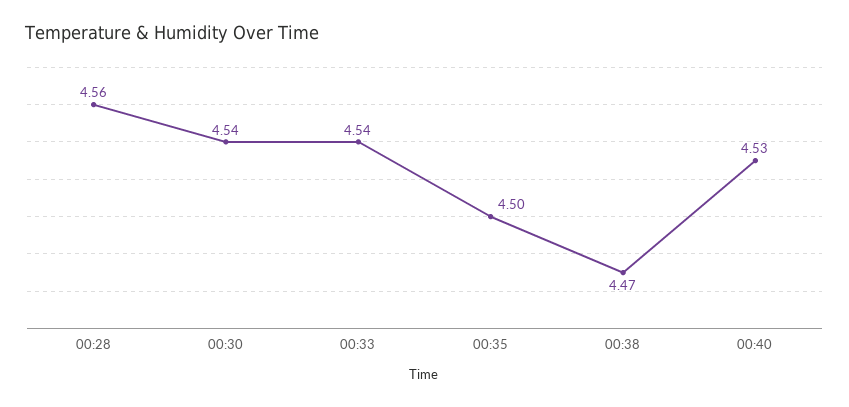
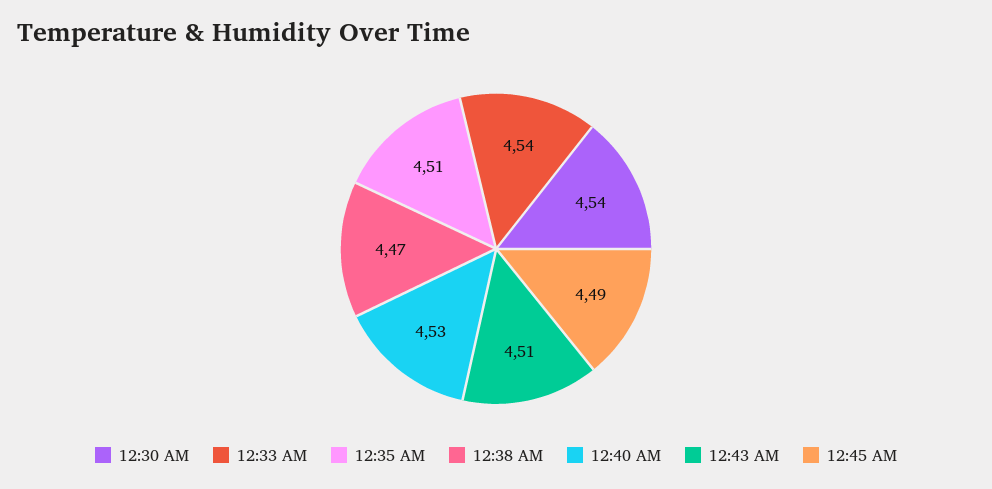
00:28: 4.56 -> none
00:35: 4.5 -> 4.51
12:43 AM: none -> 4.51
12:45 AM: none -> 4.49

